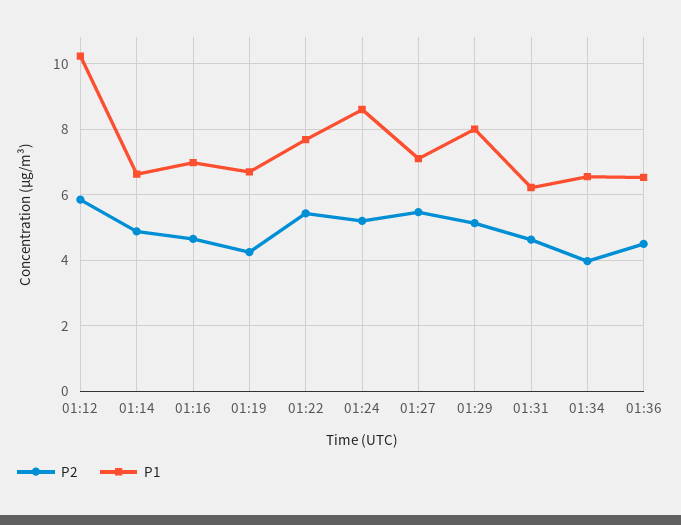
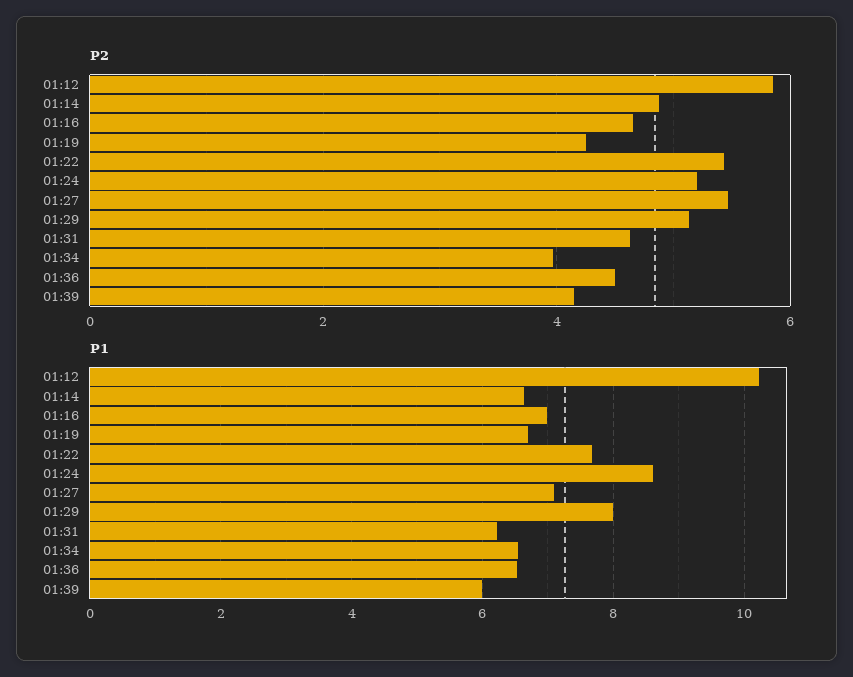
P2, 01:39: none -> 4.2
P1, 01:39: none -> 6

